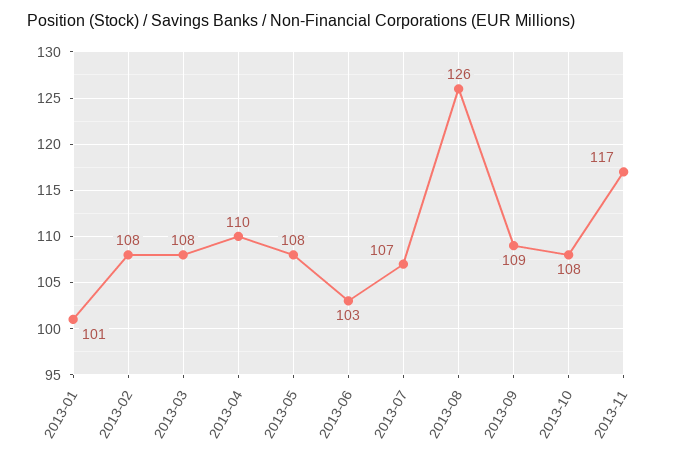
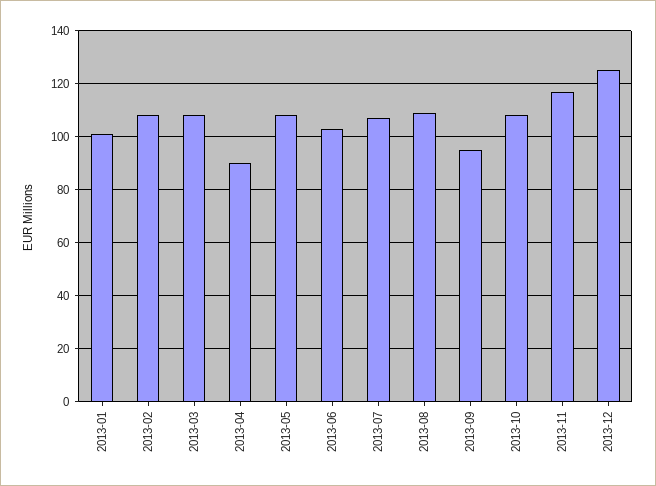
2013-04: 110 -> 90
2013-08: 126 -> 110
2013-09: 109 -> 95
2013-12: none -> 125

